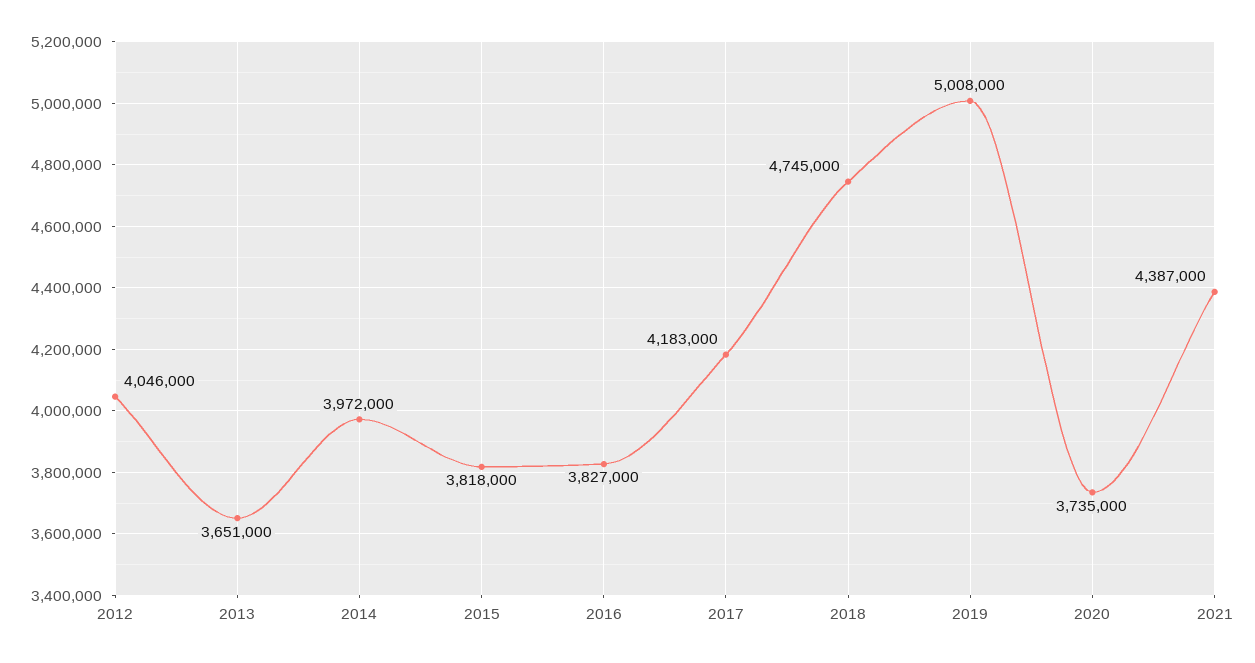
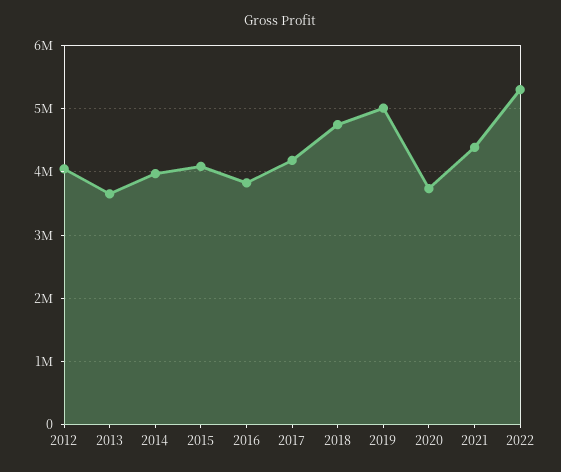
2015: 3818000 -> 4100000
2022: none -> 5300000

